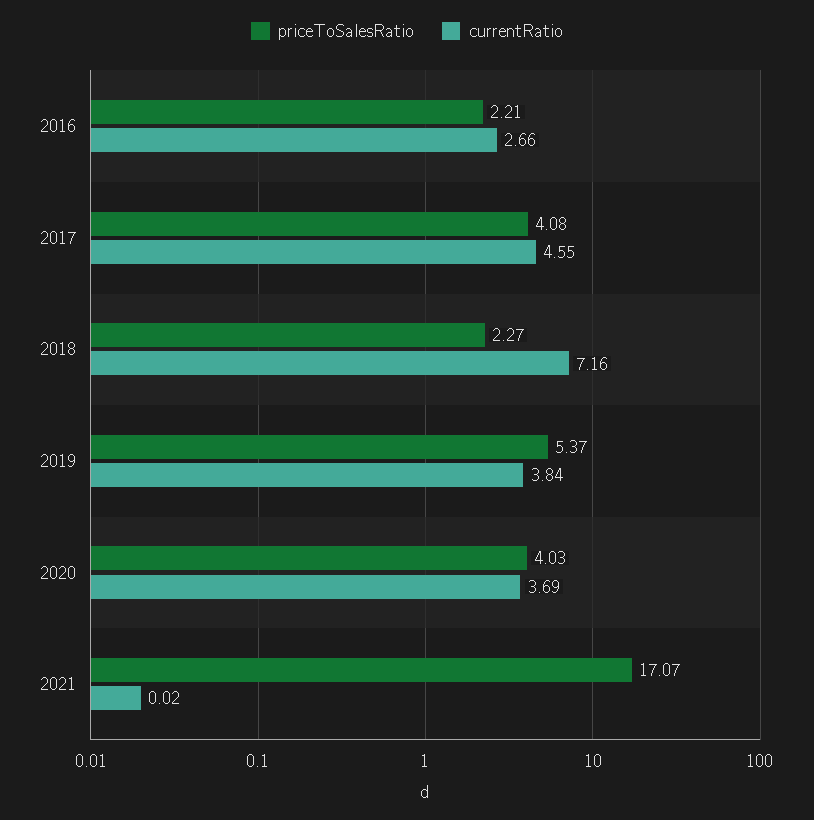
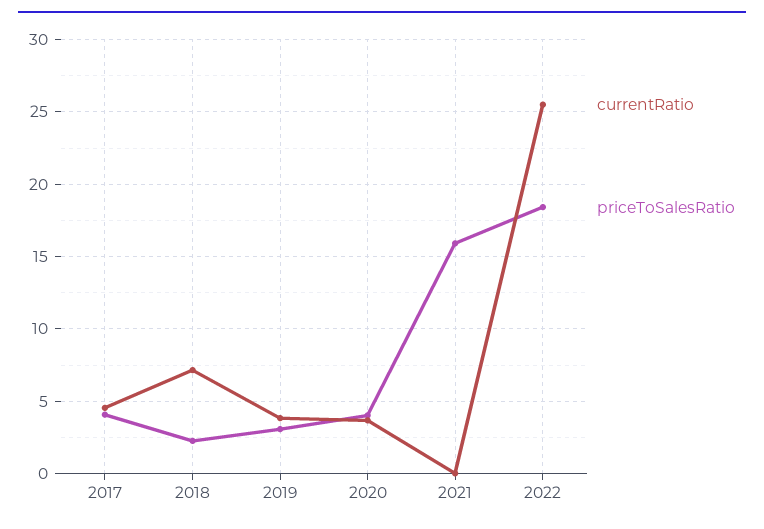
priceToSalesRatio, 2016: 2.21 -> none
currentRatio, 2016: 2.66 -> none
priceToSalesRatio, 2019: 5.37 -> 3
priceToSalesRatio, 2021: 17.07 -> 16
currentRatio, 2022: none -> 25.5
priceToSalesRatio, 2022: none -> 18.5

